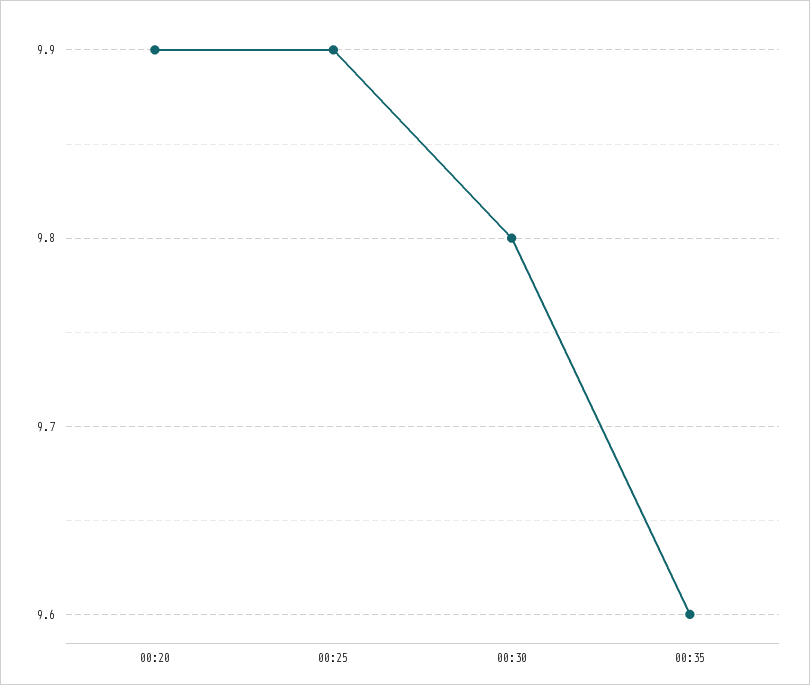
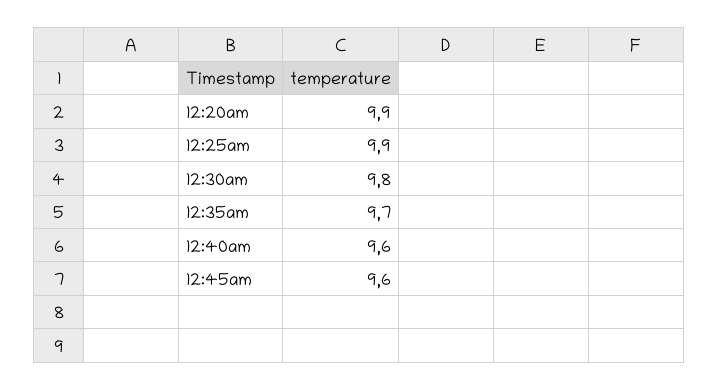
00:35: 9.6 -> 9.7
12:40am: none -> 9.6
12:45am: none -> 9.6

